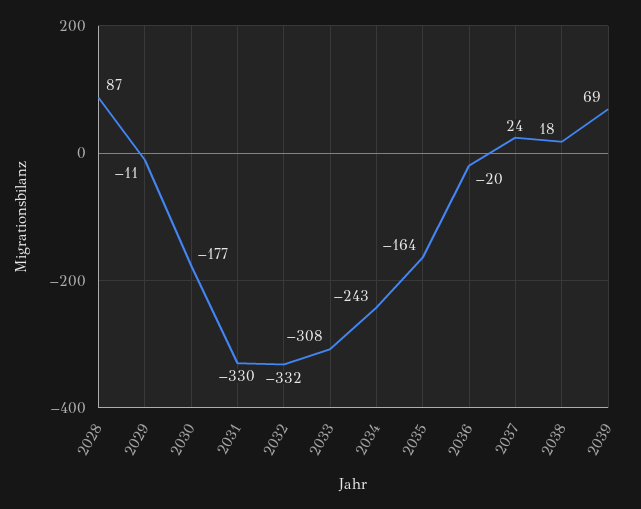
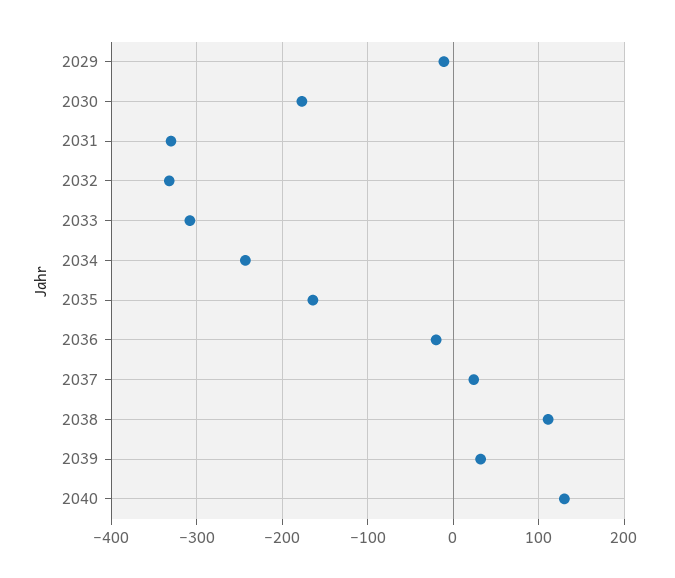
2028: 87 -> none
2038: 18 -> 110
2039: 69 -> 30
2040: none -> 130

